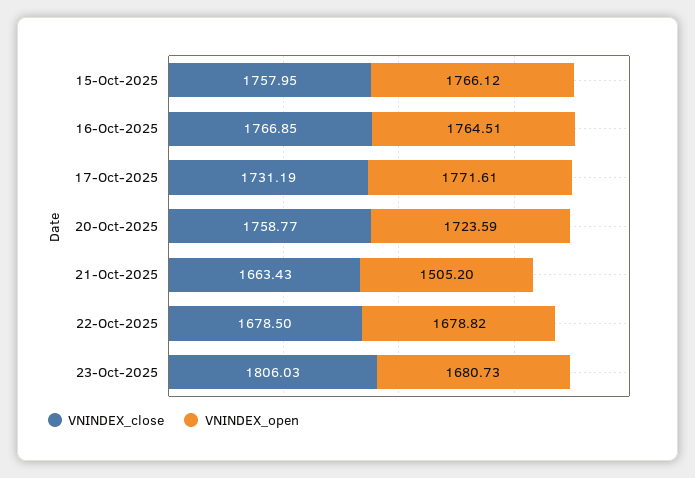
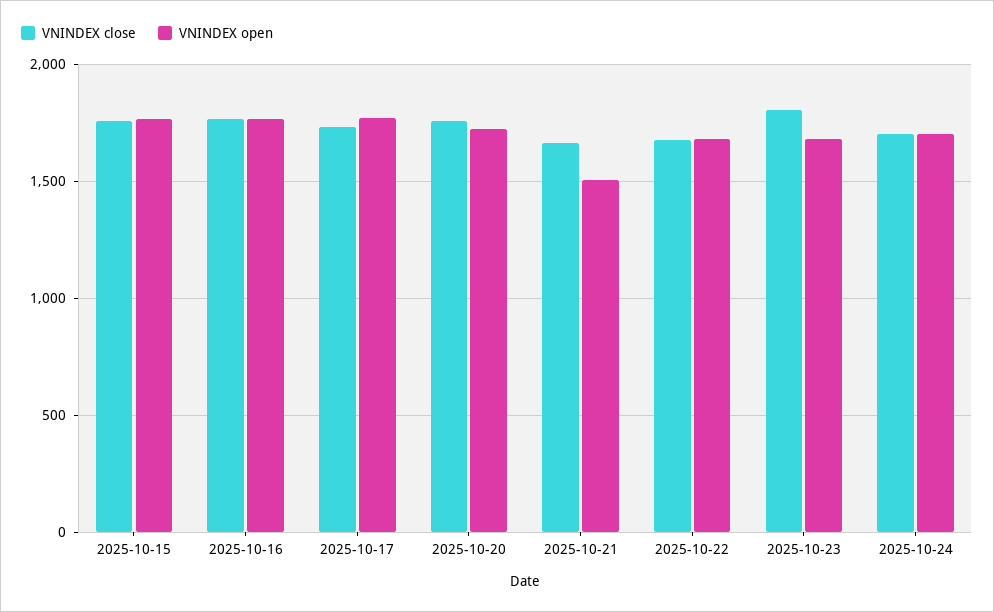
VNINDEX_close, 2025-10-24: none -> 1700
VNINDEX_open, 2025-10-24: none -> 1700

